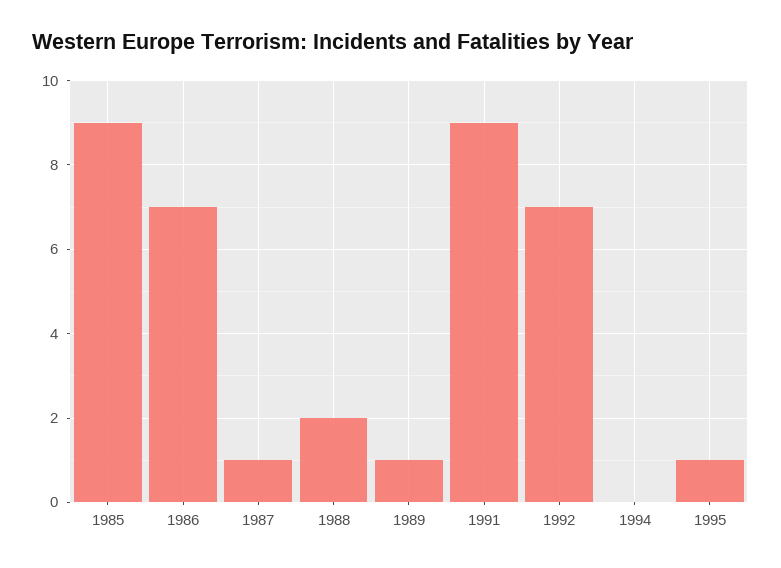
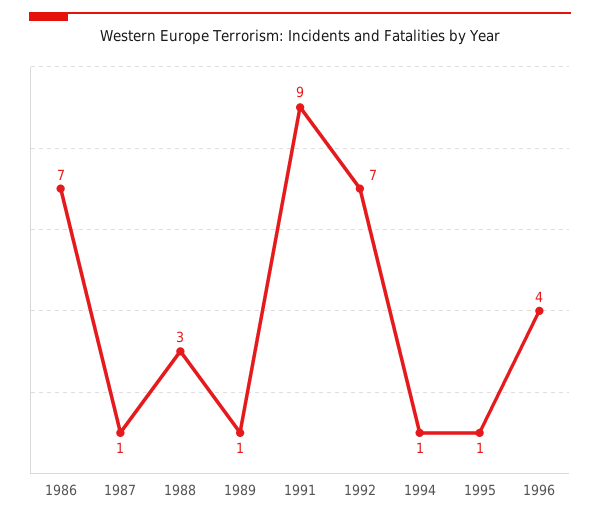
1985: 9 -> none
1988: 2 -> 3
1994: 0 -> 1
1996: none -> 4

